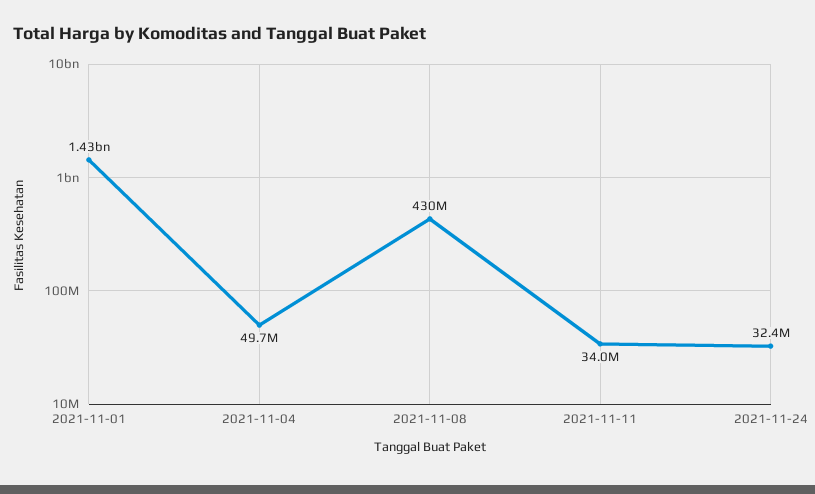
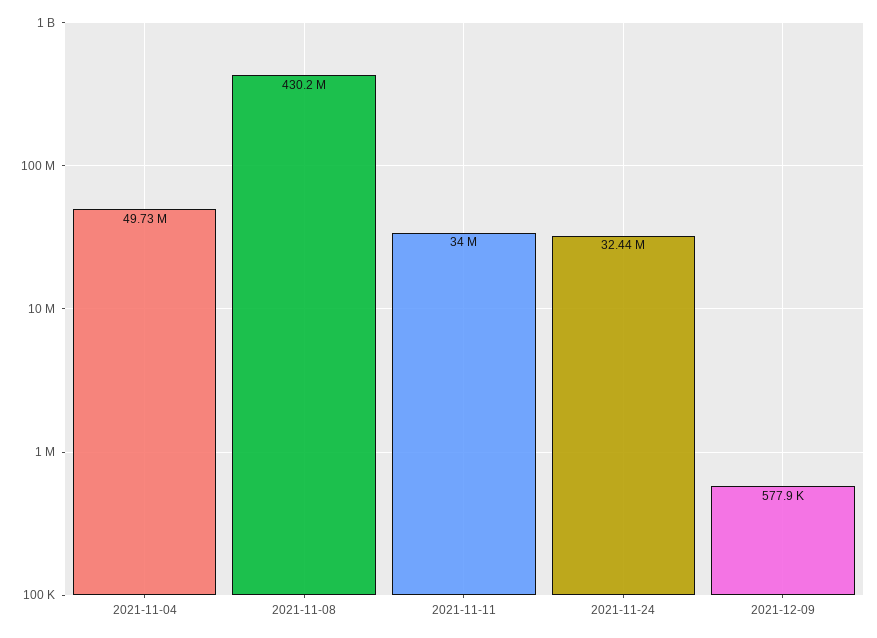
2021-11-01: 1430000000 -> none
2021-12-09: none -> 577900

